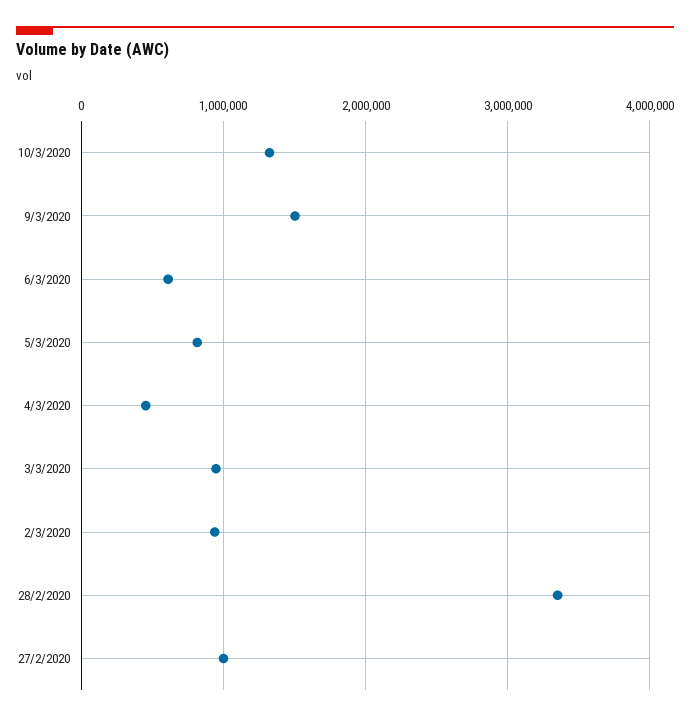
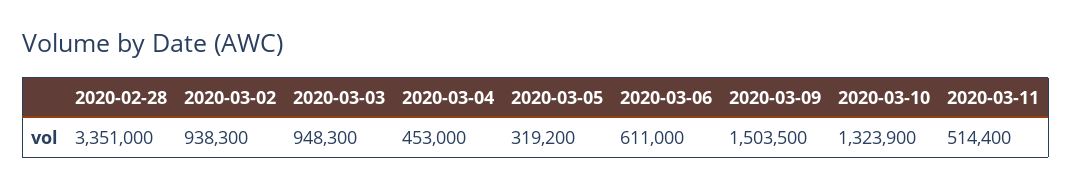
5/3/2020: 800000 -> 319200
27/2/2020: 1000000 -> none
2020-03-11: none -> 514400

